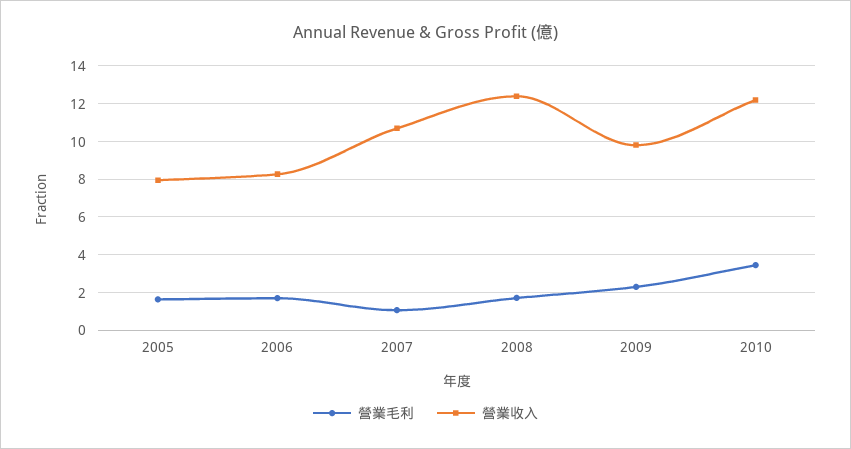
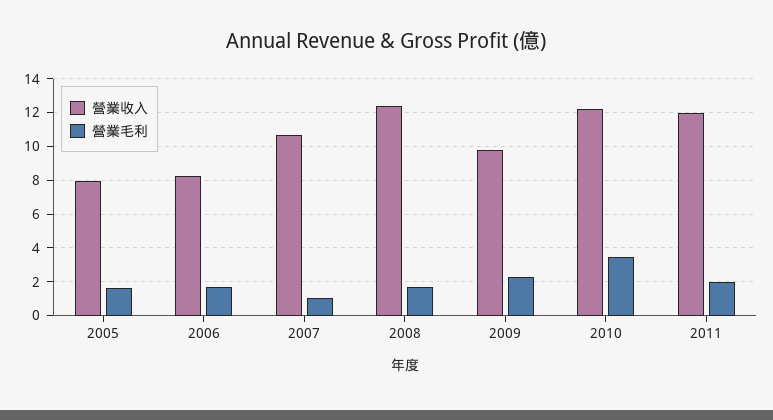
營業收入, 2011: none -> 12
營業毛利, 2011: none -> 2

